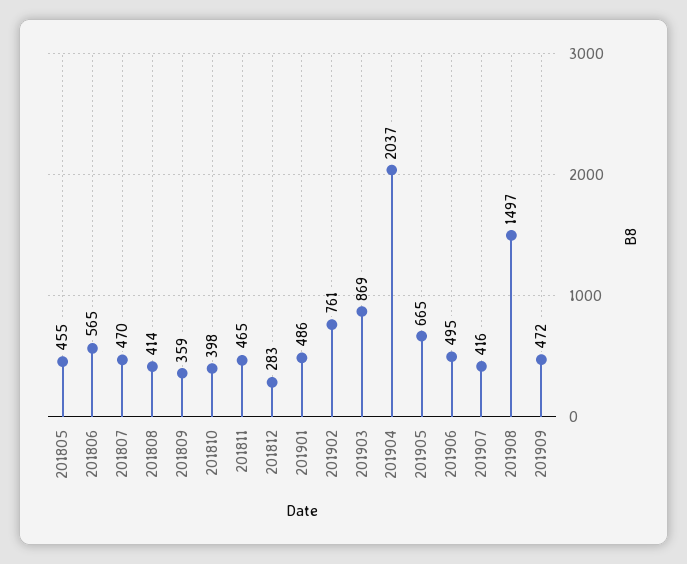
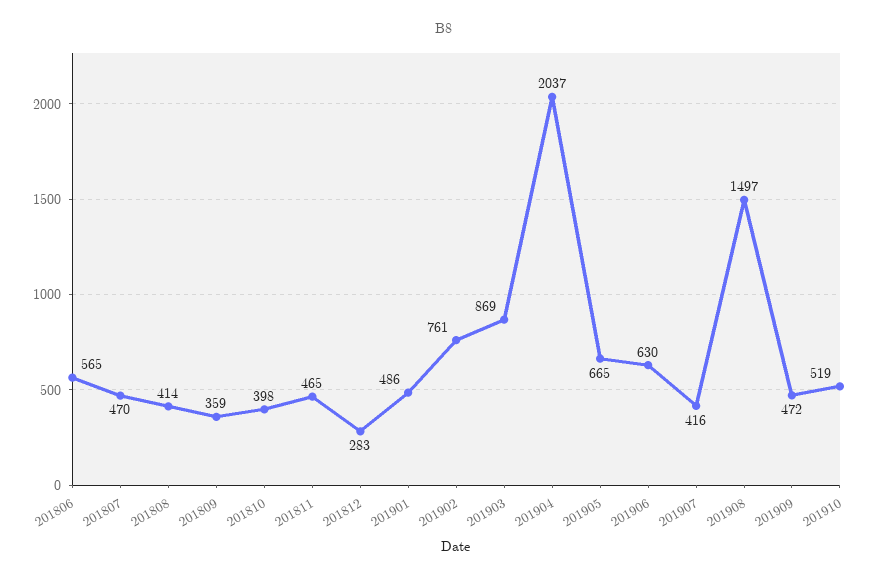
201805: 455 -> none
201906: 495 -> 630
201910: none -> 519

